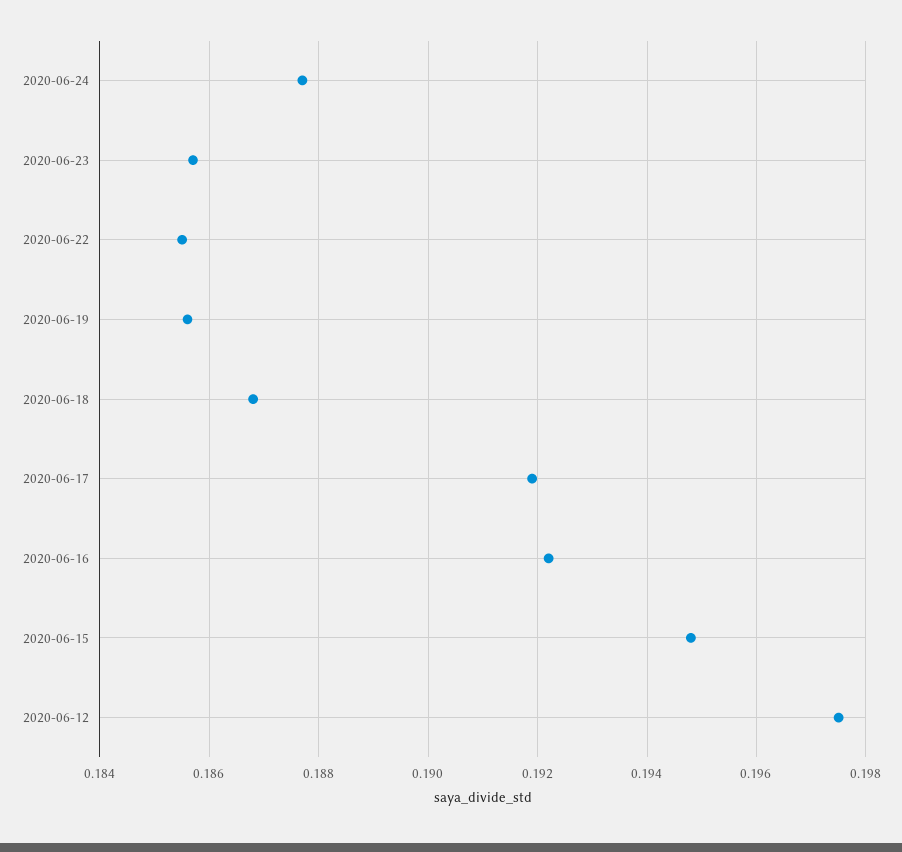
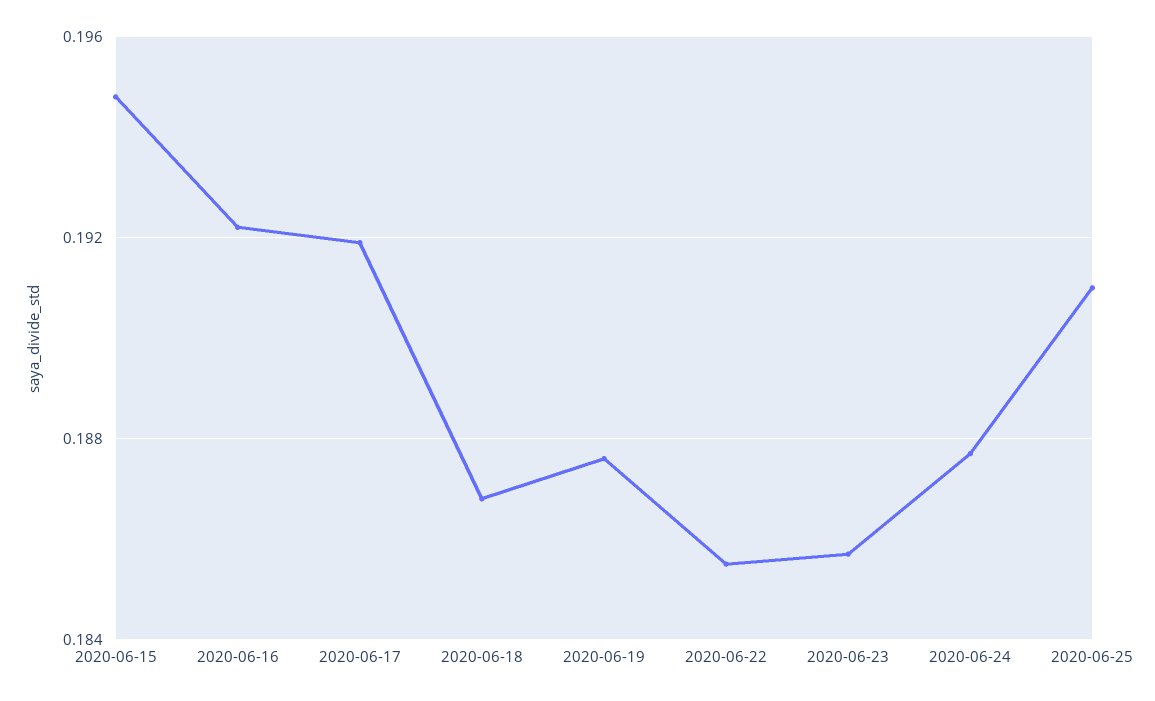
2020-06-19: 0.1855 -> 0.1875
2020-06-12: 0.1975 -> none
2020-06-25: none -> 0.191

